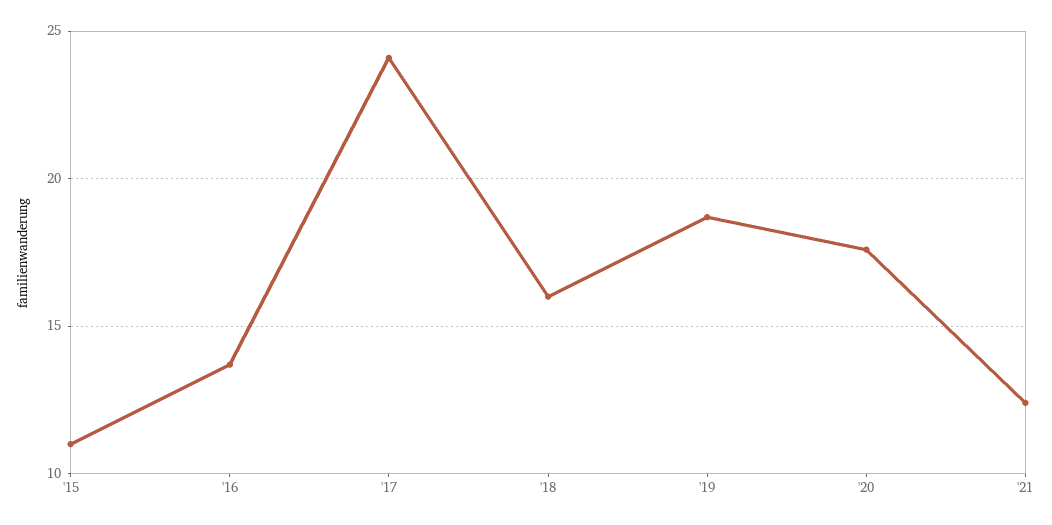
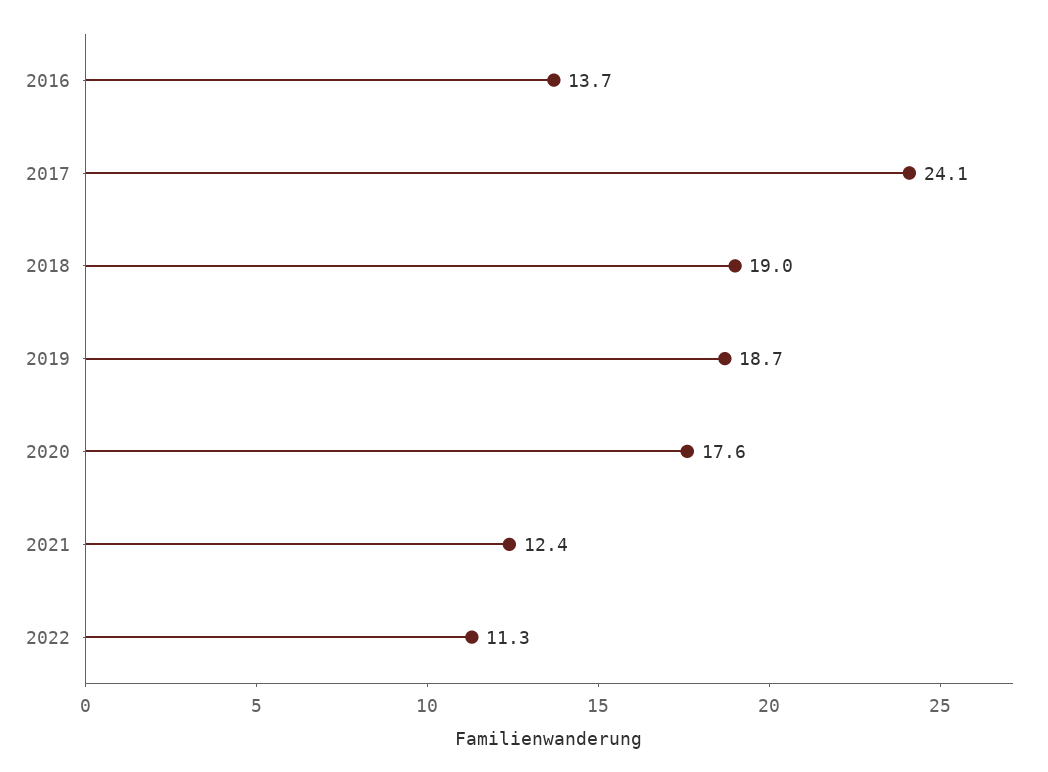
'15: 11 -> none
'18: 16 -> 19
2022: none -> 11.3

